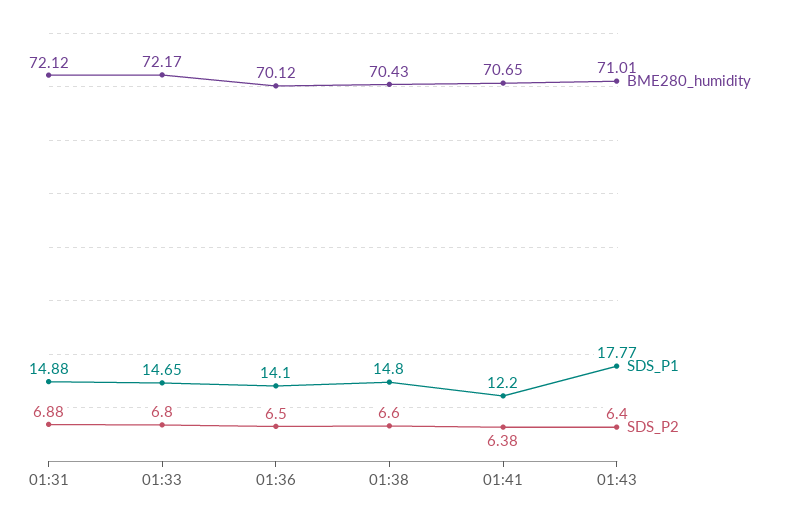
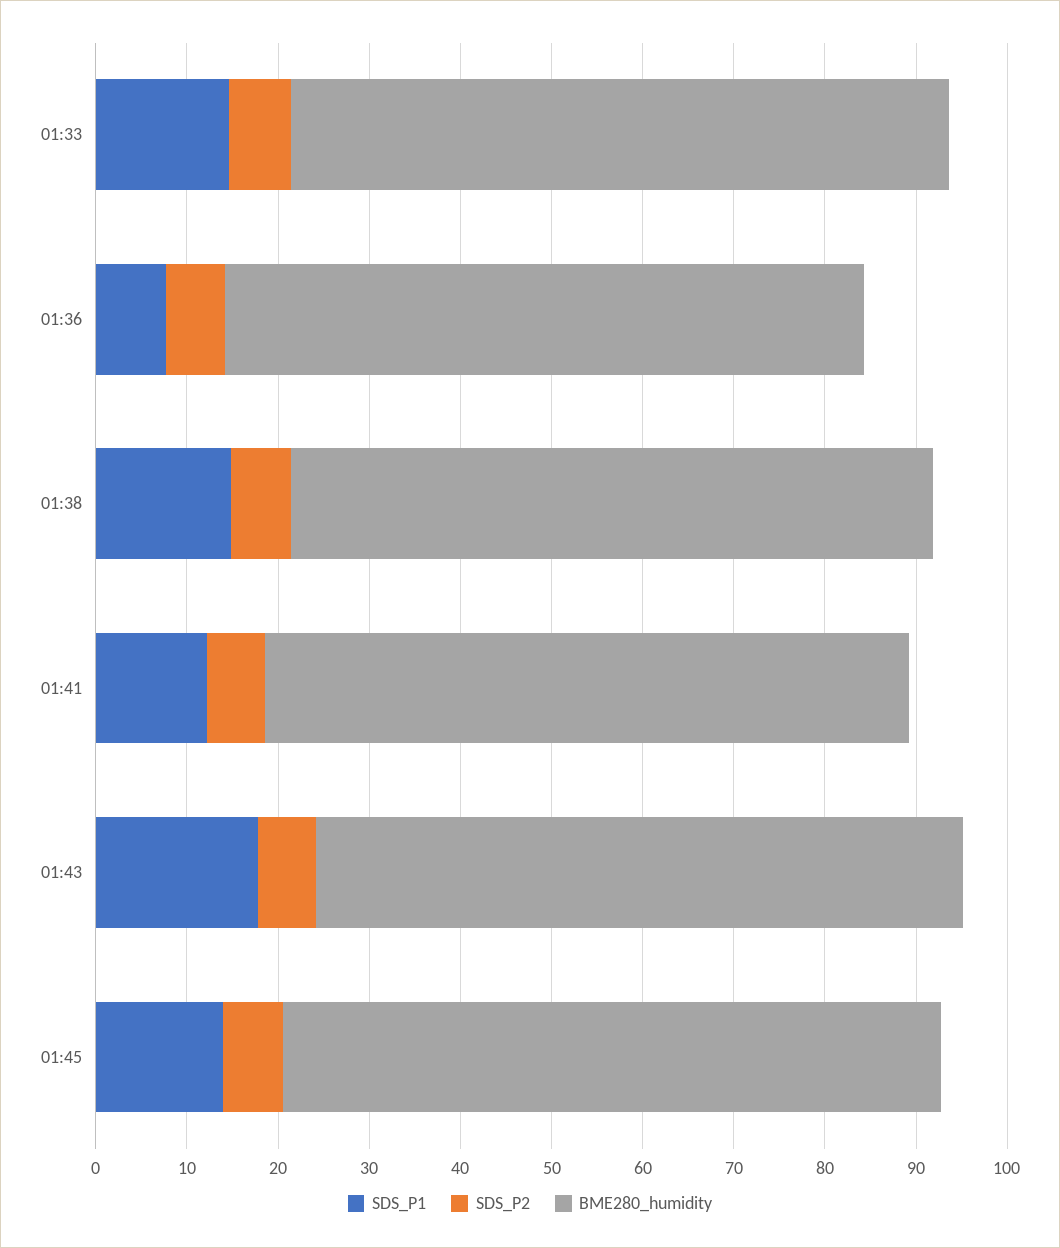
BME280_humidity, 01:31: 72.12 -> none
SDS_P1, 01:31: 14.88 -> none
SDS_P2, 01:31: 6.88 -> none
SDS_P1, 01:36: 14.1 -> 8
SDS_P1, 01:45: none -> 14
SDS_P2, 01:45: none -> 6
BME280_humidity, 01:45: none -> 72

